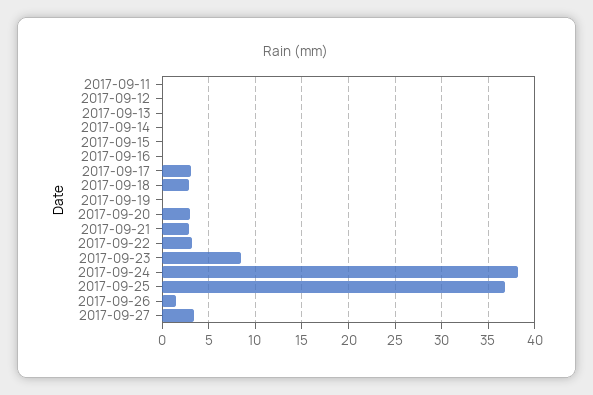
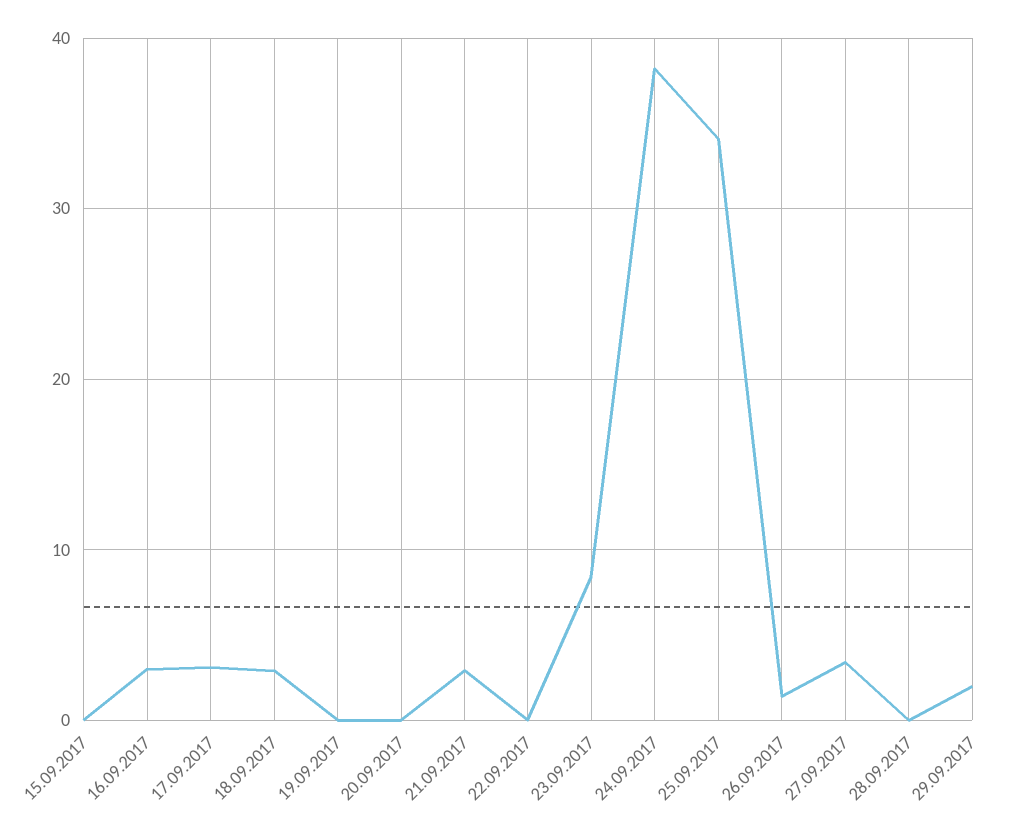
2017-09-11: 0 -> none
2017-09-12: 0 -> none
2017-09-13: 0 -> none
2017-09-14: 0 -> none
2017-09-16: 0 -> 3
2017-09-20: 3 -> 0
2017-09-22: 3 -> 0
2017-09-25: 37 -> 34
28.09.2017: none -> 0
29.09.2017: none -> 2

